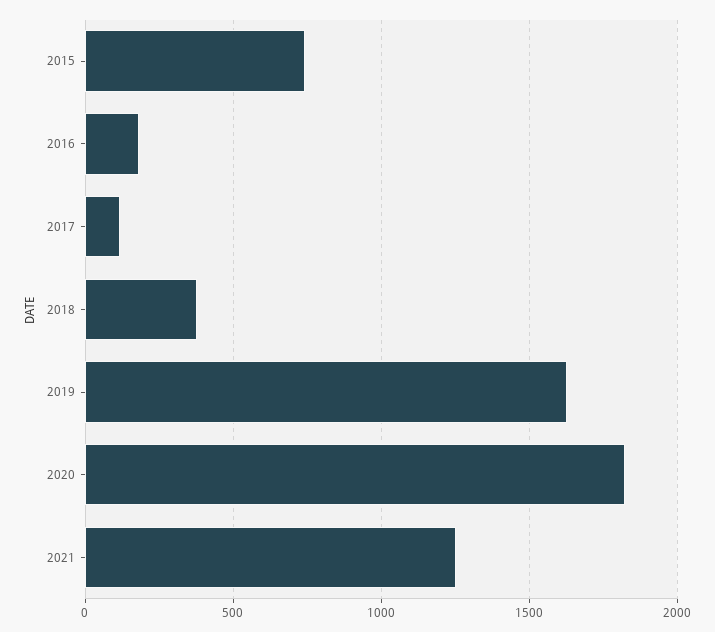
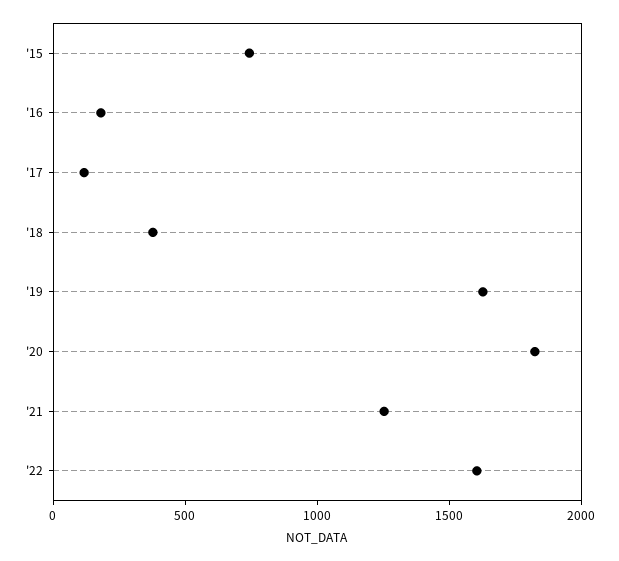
'22: none -> 1600

